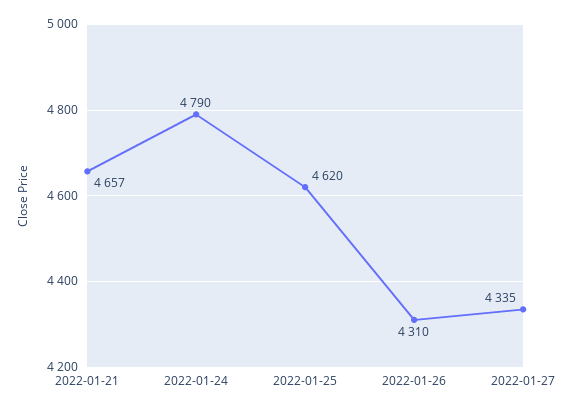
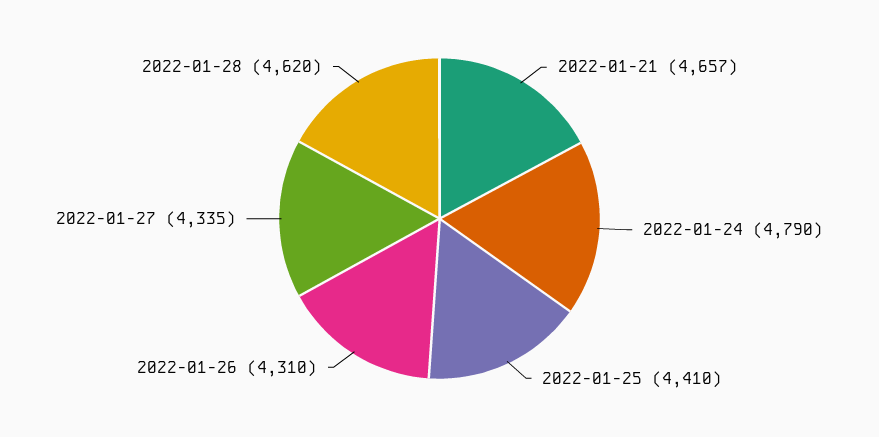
2022-01-25: 4620 -> 4410
2022-01-28: none -> 4620

